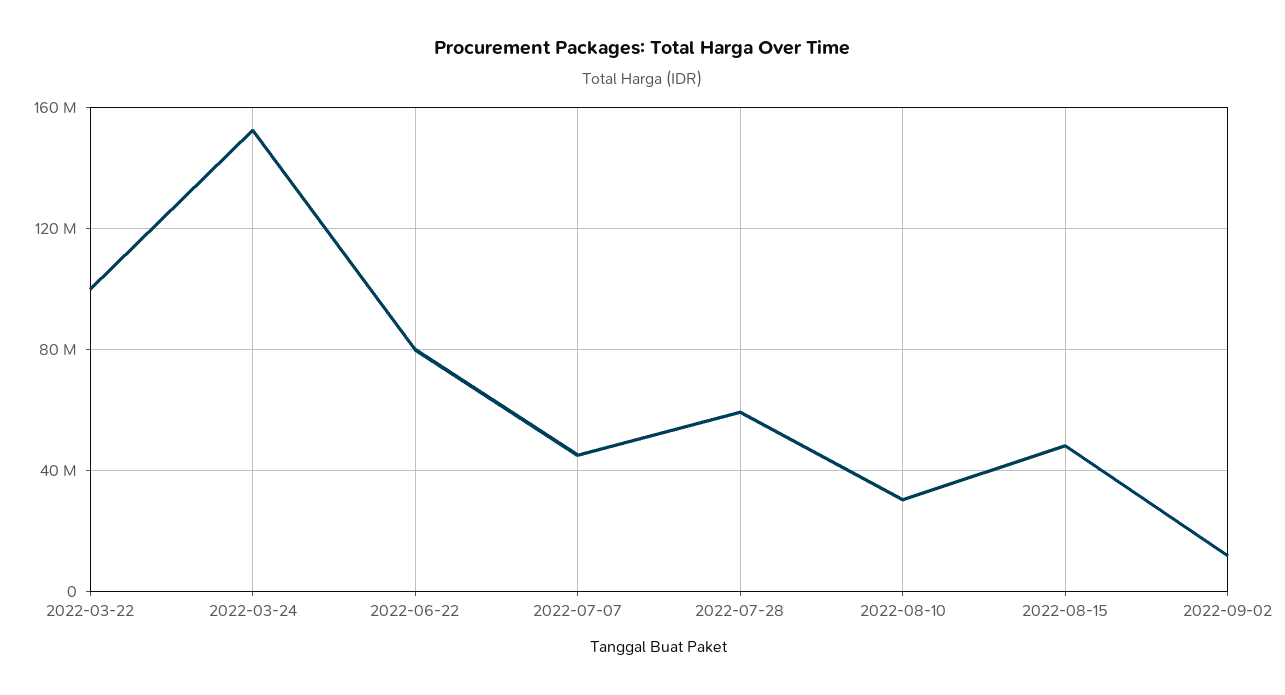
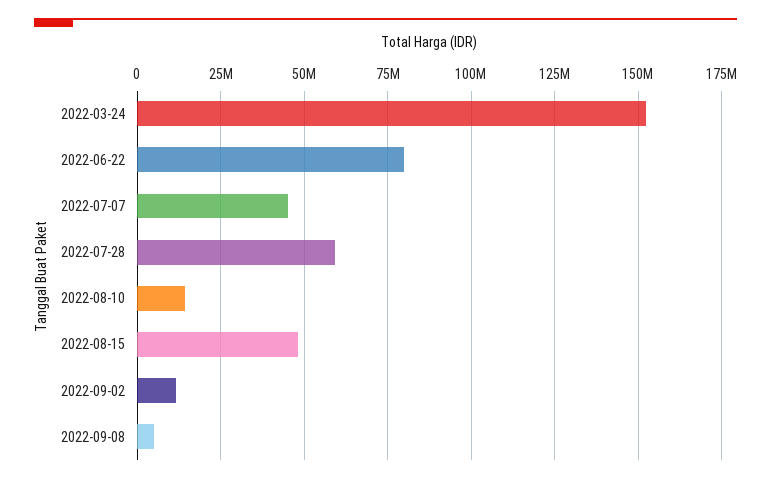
2022-03-22: 100000000 -> none
2022-08-10: 30000000 -> 15000000
2022-09-08: none -> 5000000

